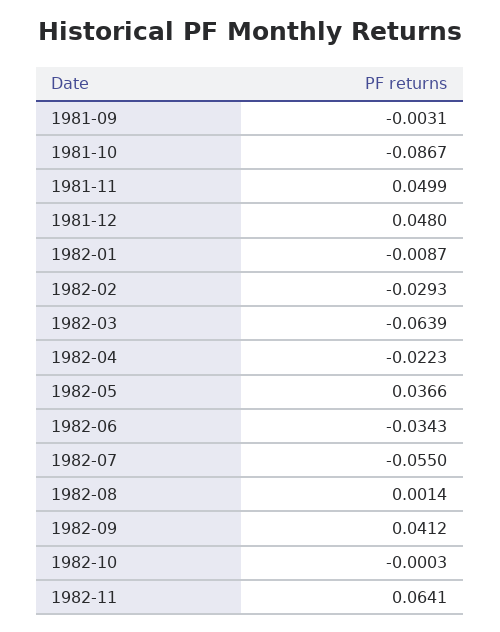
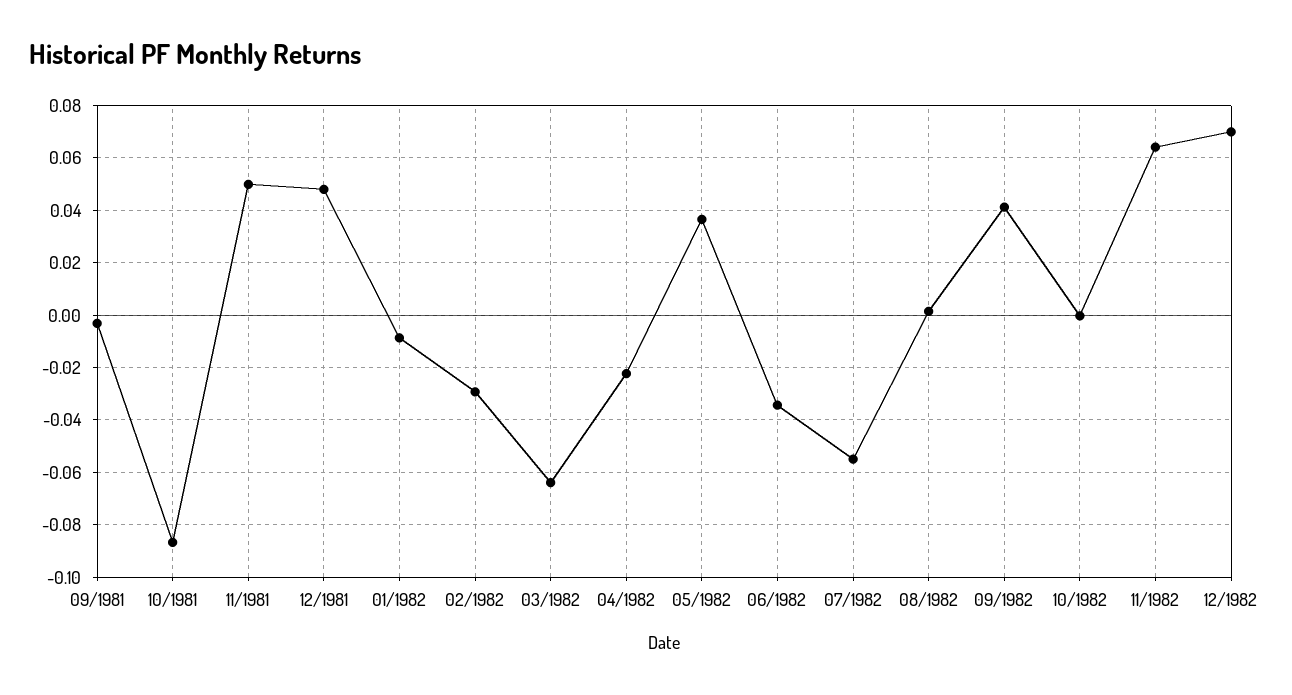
12/1982: none -> 0.07

